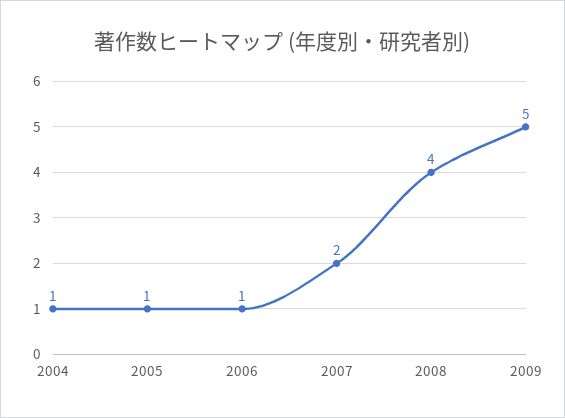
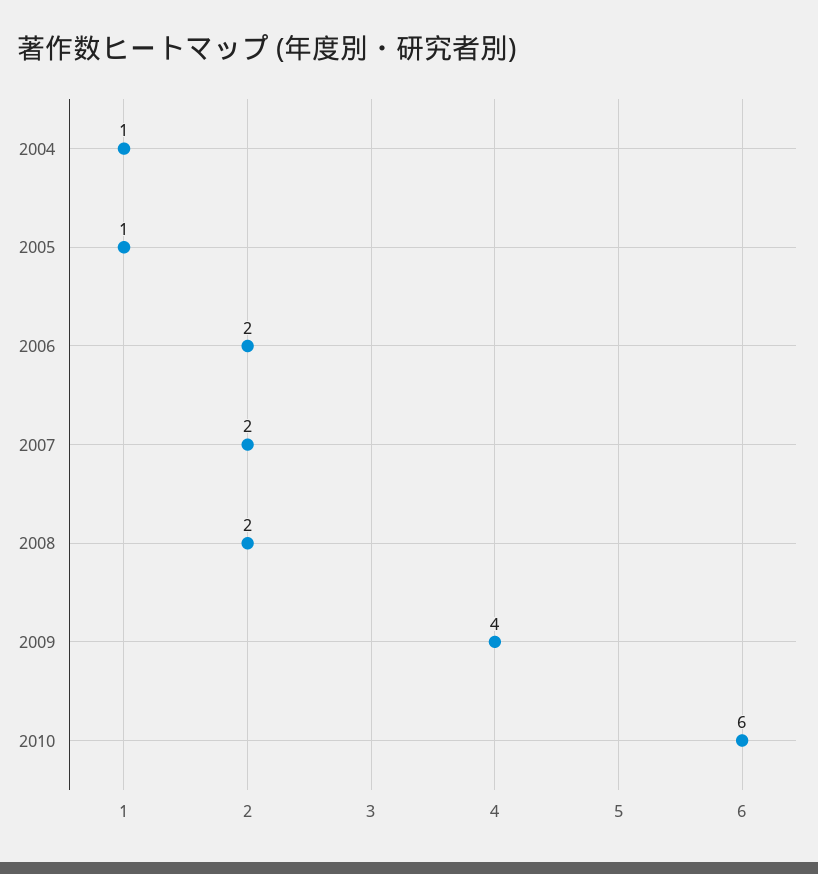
2006: 1 -> 2
2008: 4 -> 2
2009: 5 -> 4
2010: none -> 6

